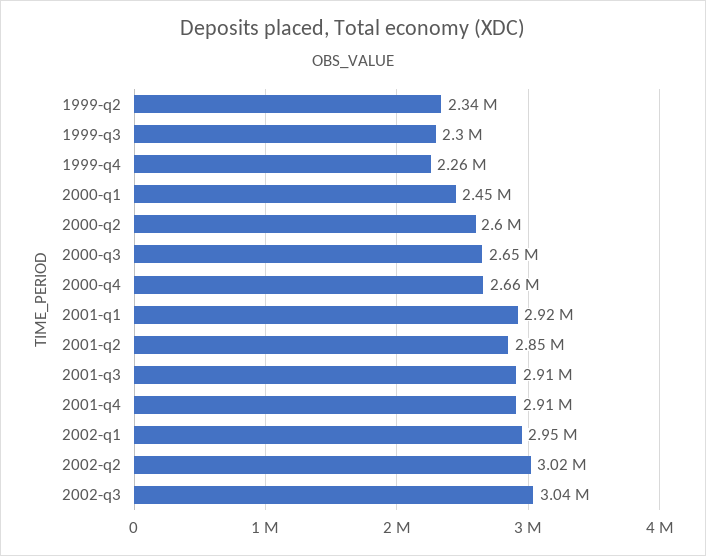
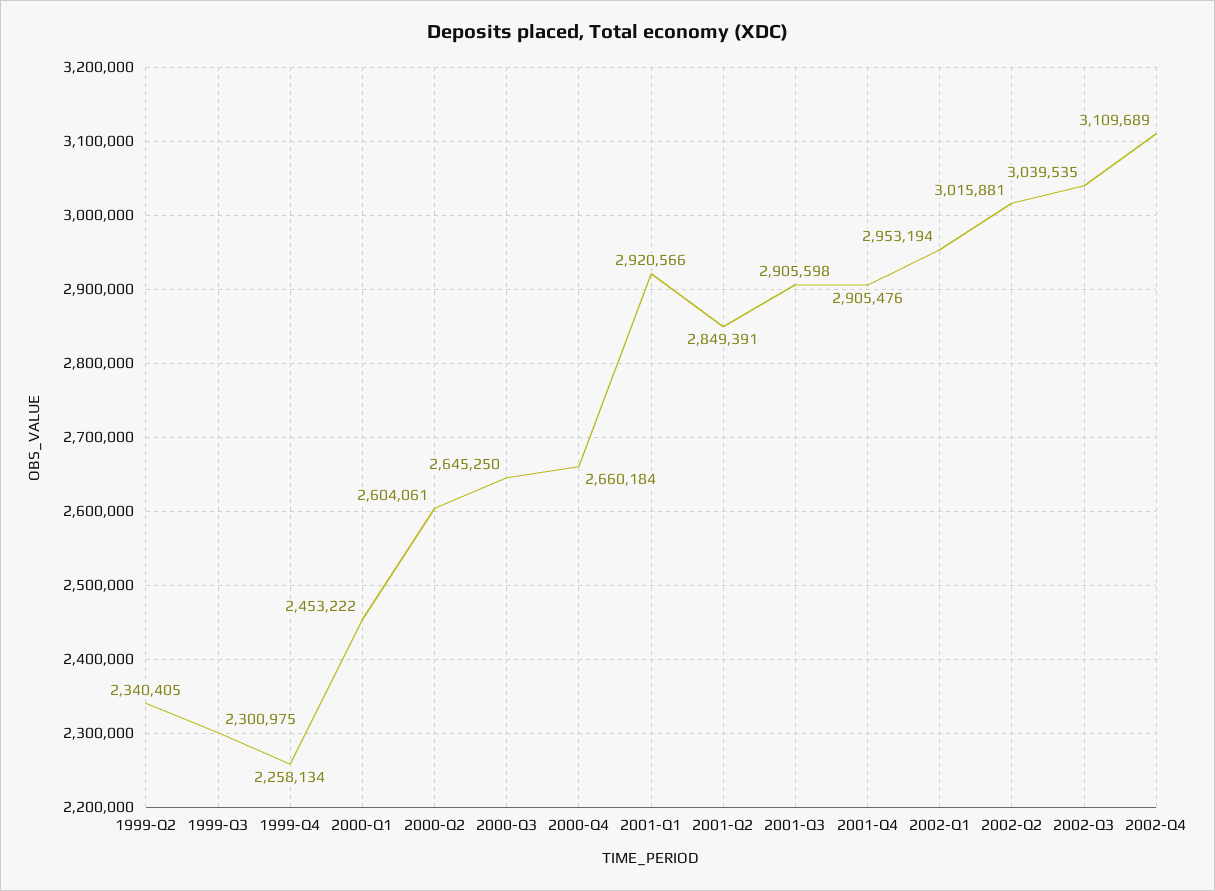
2002-Q4: none -> 3109689

